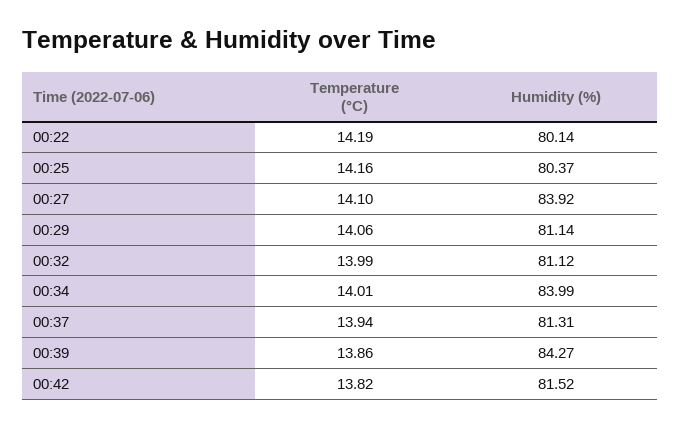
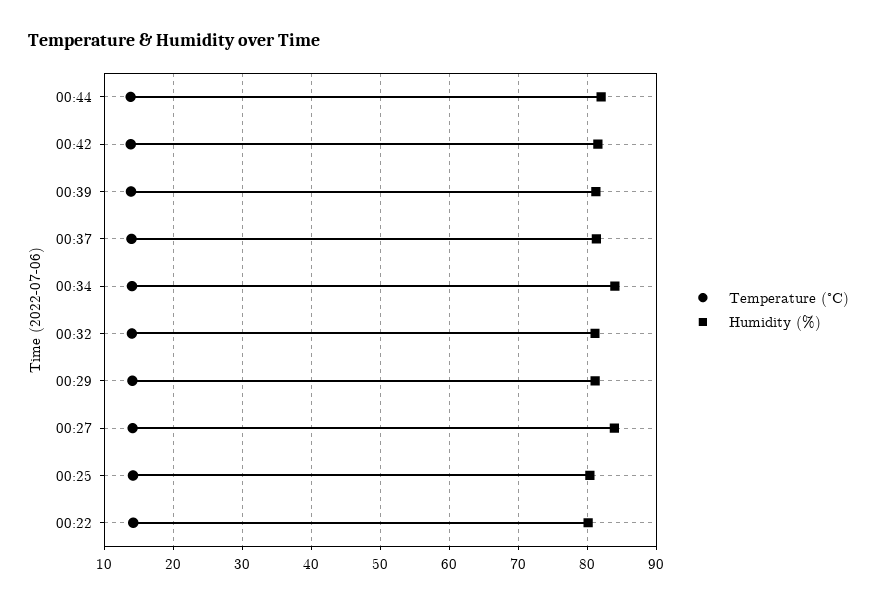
Humidity (%), 00:39: 84.27 -> 81
Temperature (°C), 00:44: none -> 14
Humidity (%), 00:44: none -> 82

